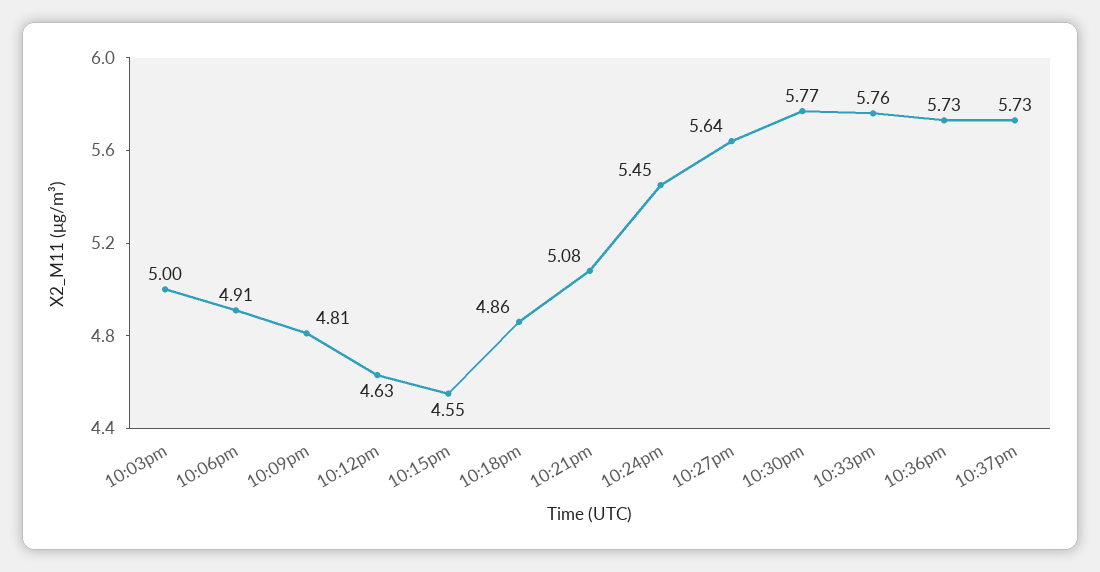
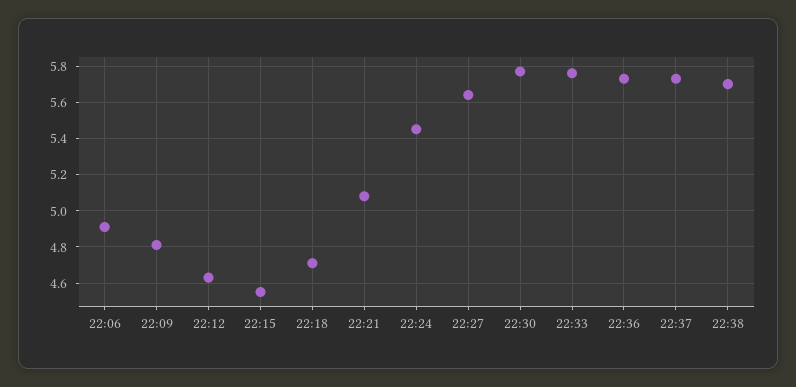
10:03pm: 5 -> none
10:18pm: 4.86 -> 4.7
22:38: none -> 5.7

